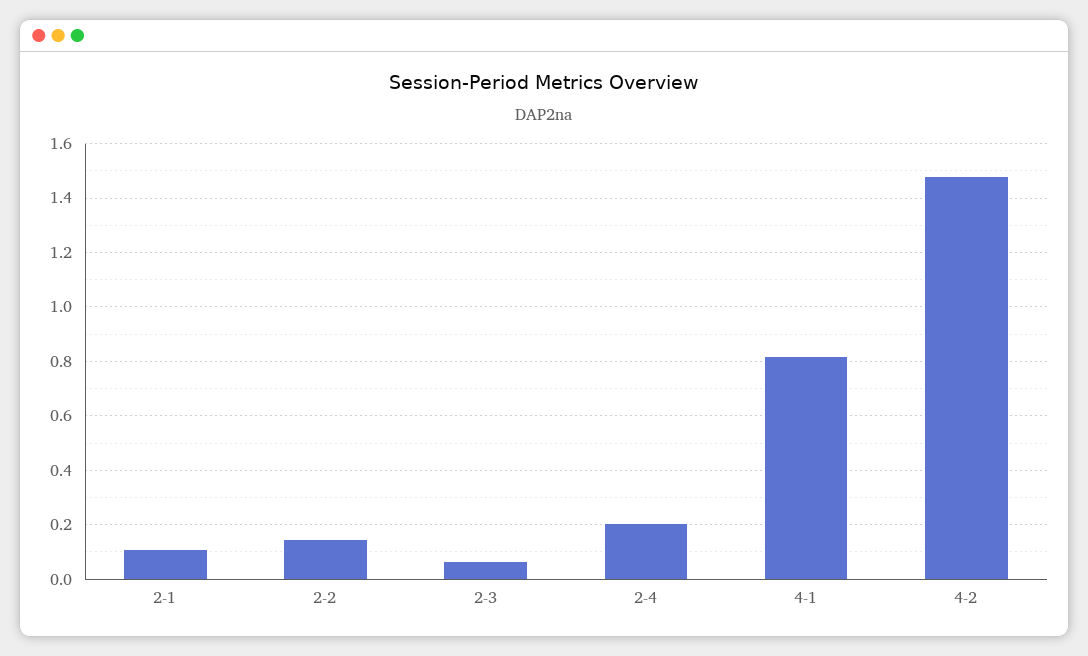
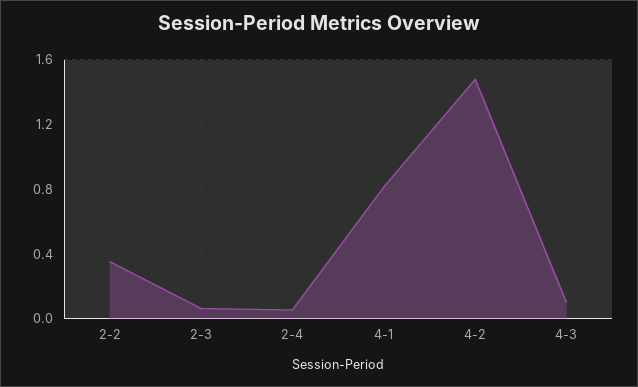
2-1: 0.1 -> none
2-2: 0.15 -> 0.35
2-4: 0.2 -> 0.05
4-3: none -> 0.1

